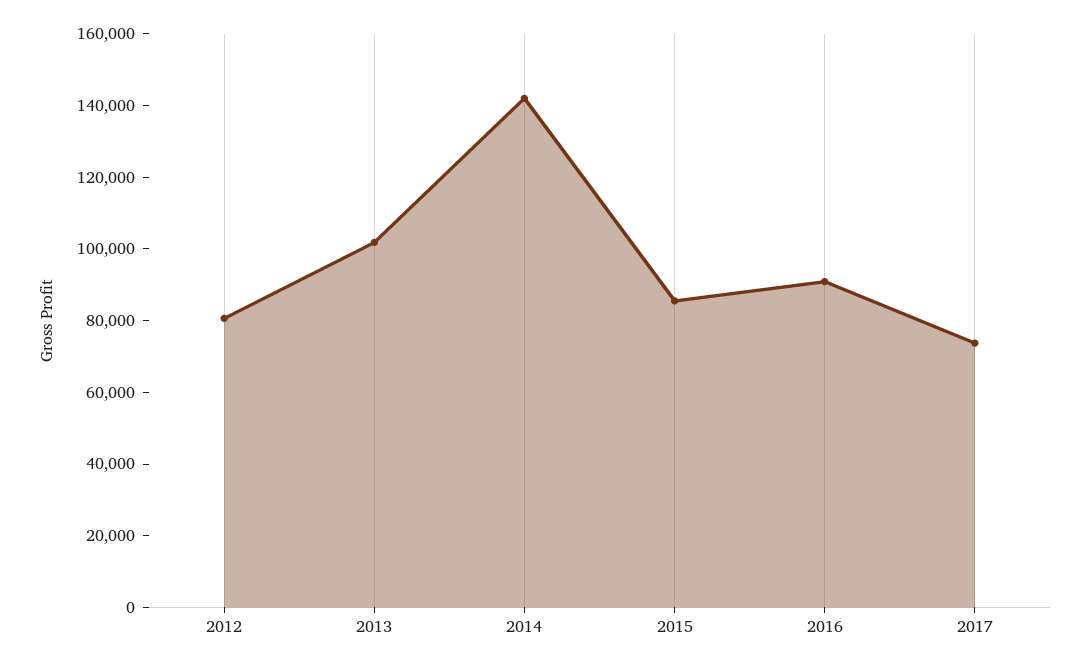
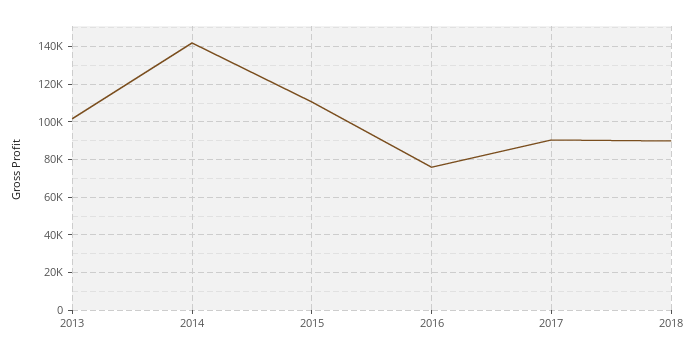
2012: 80000 -> none
2015: 85000 -> 110000
2016: 90000 -> 75000
2017: 75000 -> 90000
2018: none -> 90000

